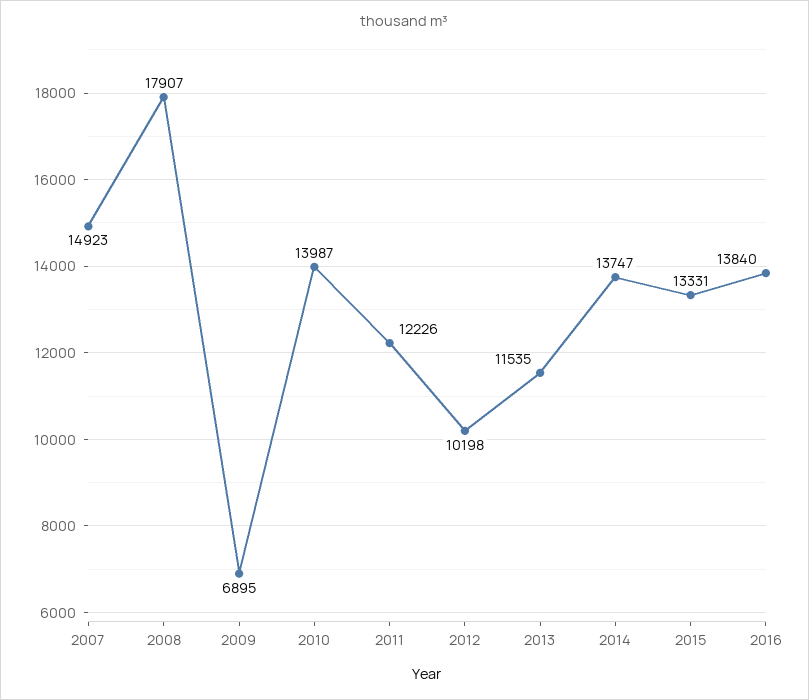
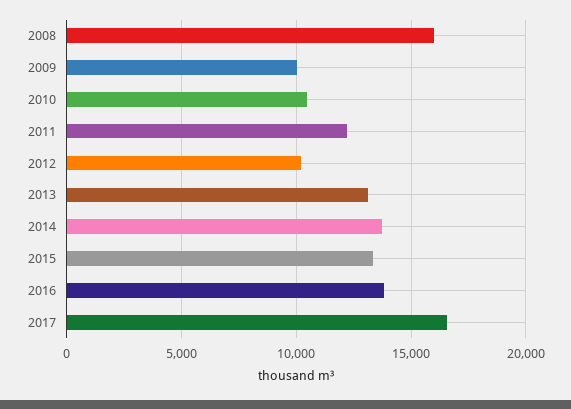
2007: 14923 -> none
2008: 17907 -> 16000
2009: 6895 -> 10000
2010: 13987 -> 10500
2013: 11535 -> 13000
2017: none -> 16500

